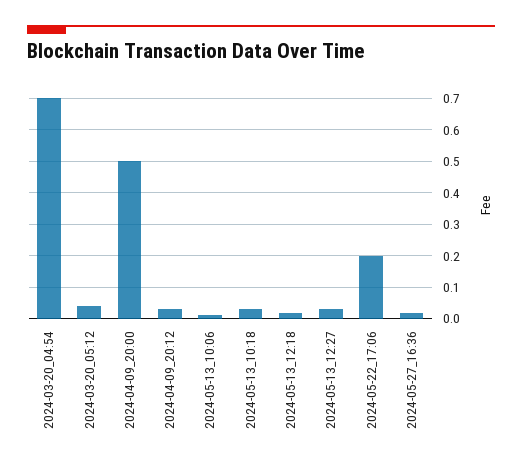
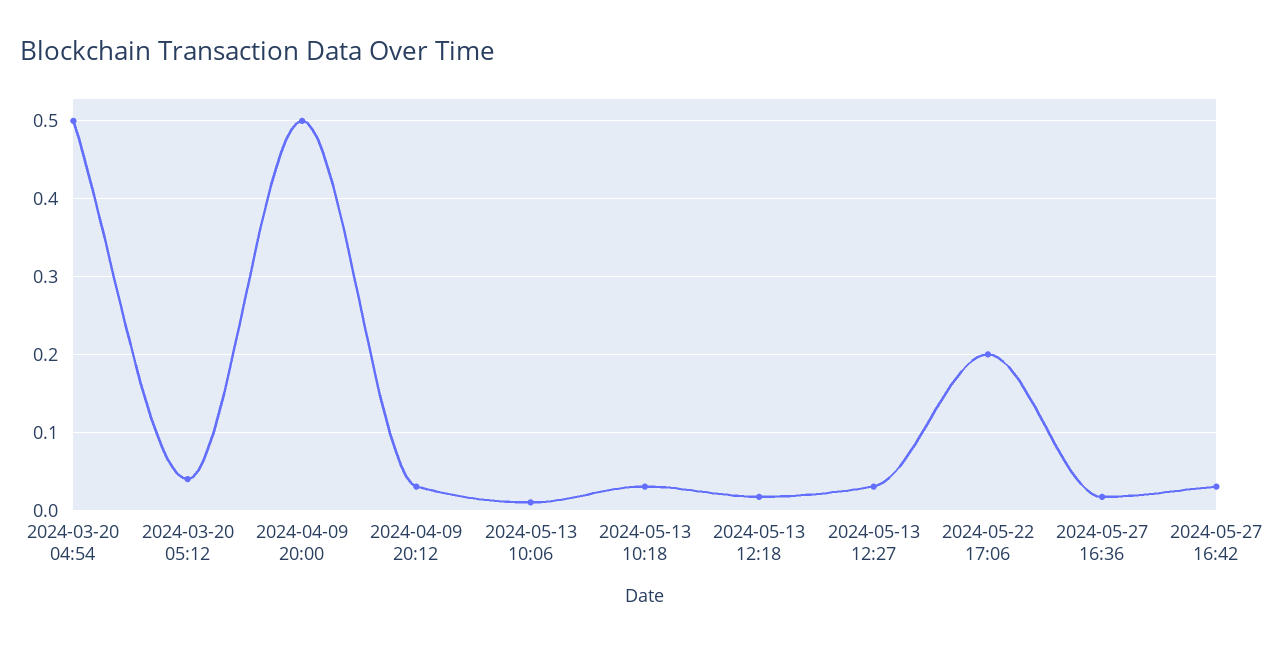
2024-03-20_04:54: 0.7 -> 0.5
2024-05-27 16:42: none -> 0.03

